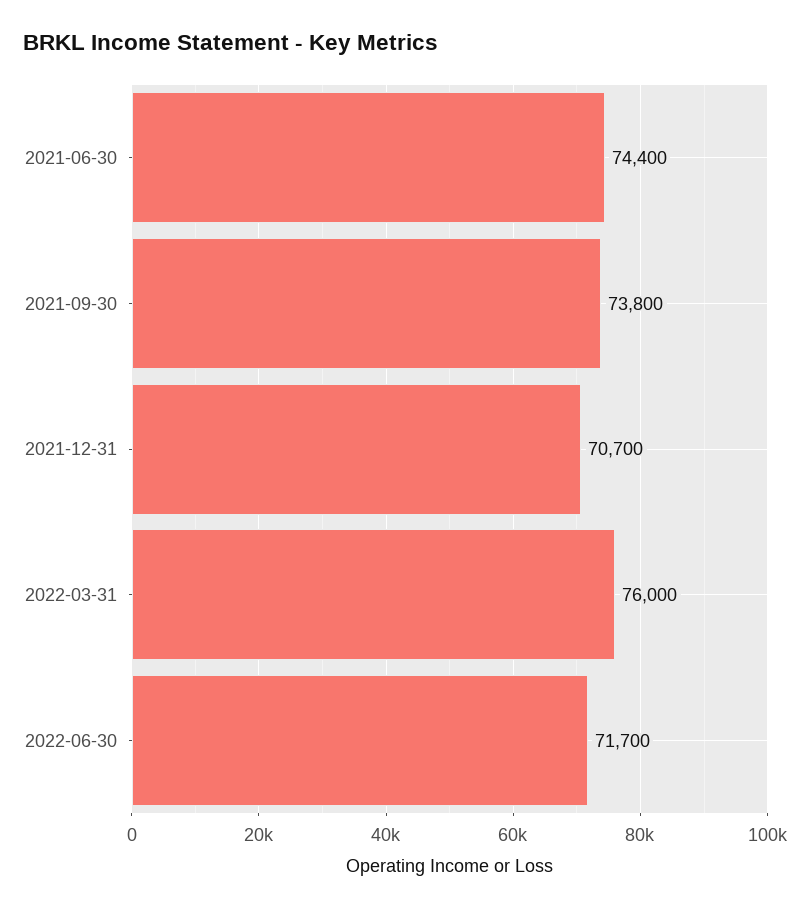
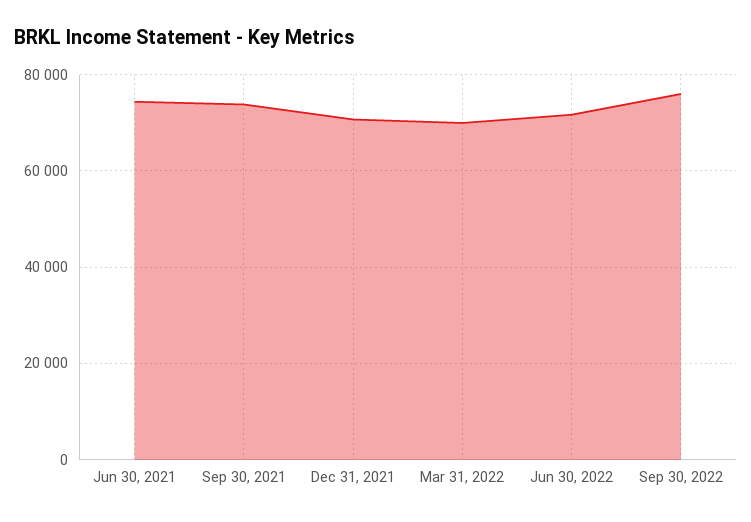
2022-03-31: 76000 -> 70000
Sep 30, 2022: none -> 76000

